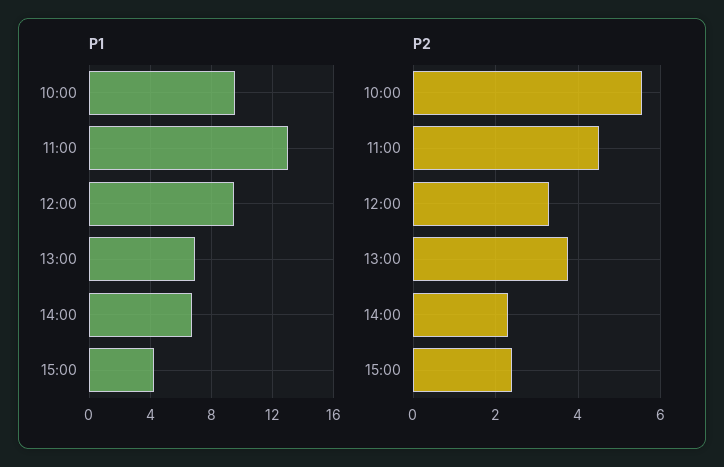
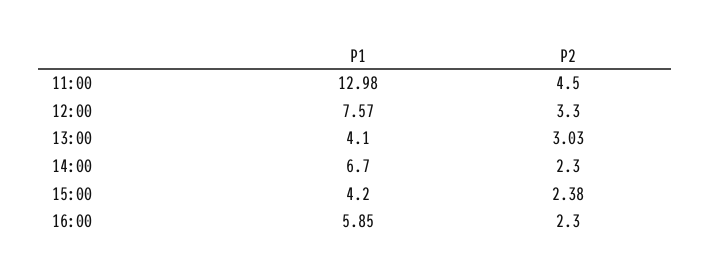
P1, 10:00: 9.5 -> none
P1, 12:00: 9.5 -> 7.57
P1, 13:00: 7 -> 4.1
P2, 10:00: 5.6 -> none
P2, 13:00: 3.8 -> 3.03
P1, 16:00: none -> 5.85
P2, 16:00: none -> 2.3

